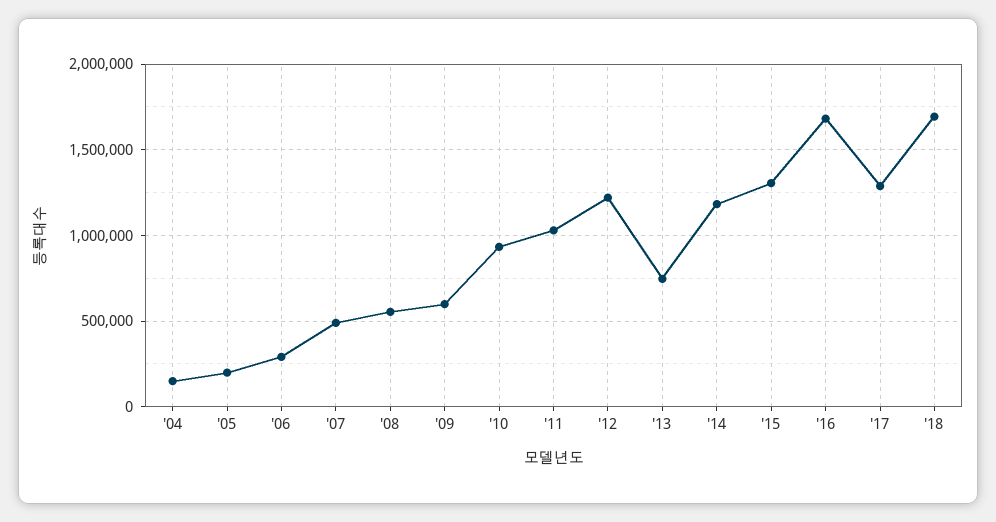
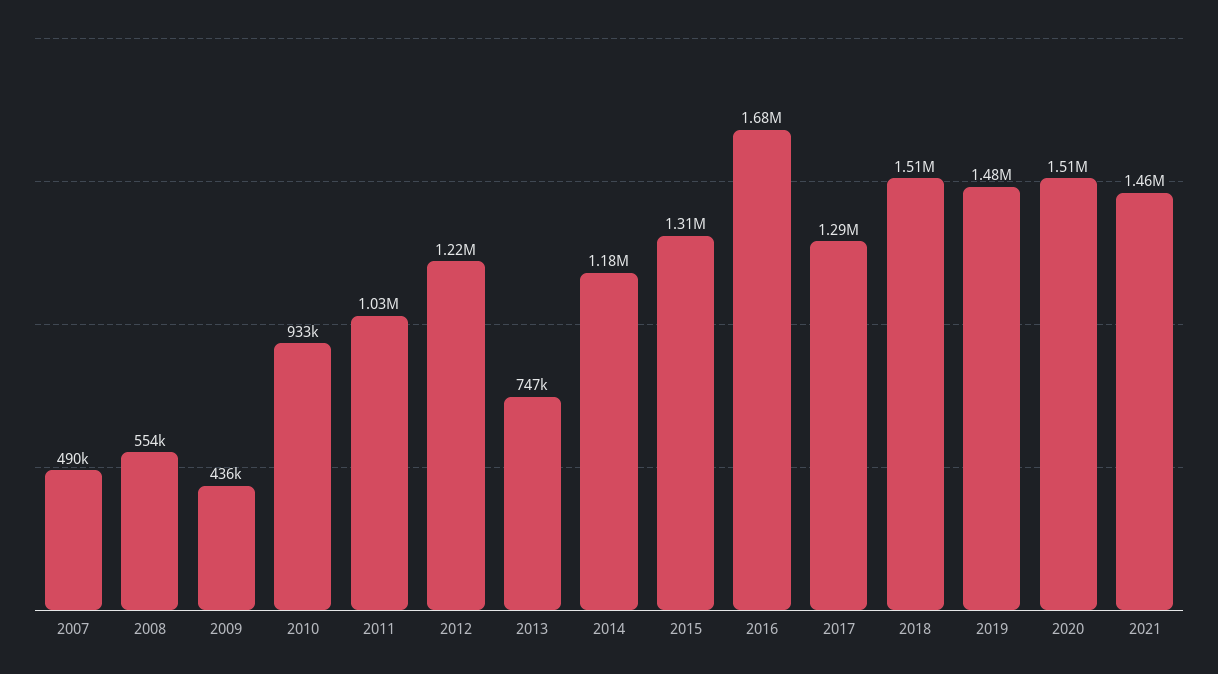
'04: 150000 -> none
'05: 200000 -> none
'06: 300000 -> none
'09: 600000 -> 436000
'18: 1700000 -> 1510000
2019: none -> 1480000
2020: none -> 1510000
2021: none -> 1460000

